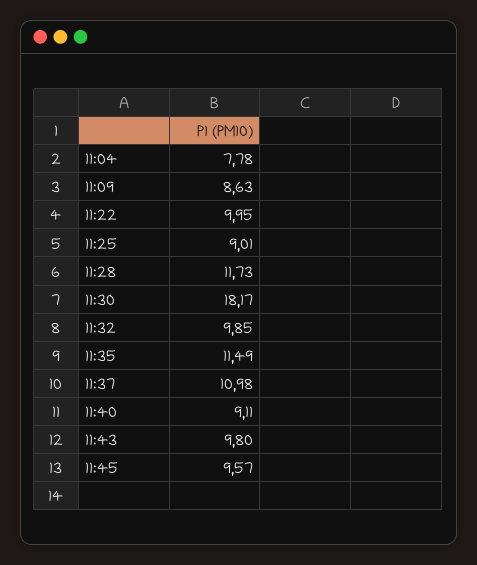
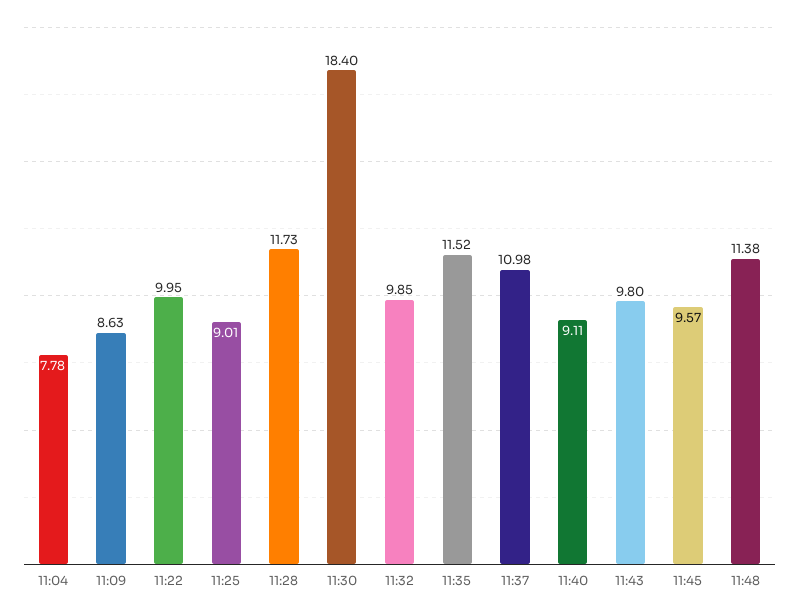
11:30: 18.17 -> 18.4
11:35: 11.49 -> 11.52
11:48: none -> 11.38

